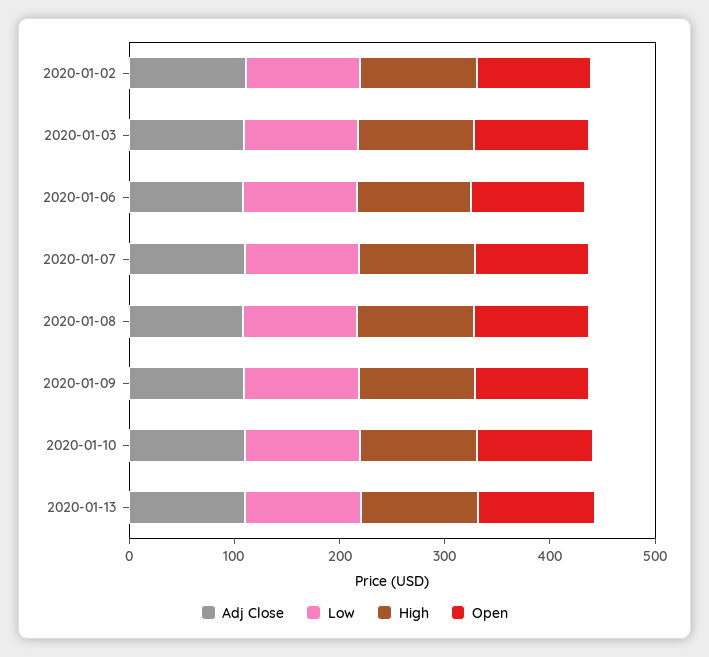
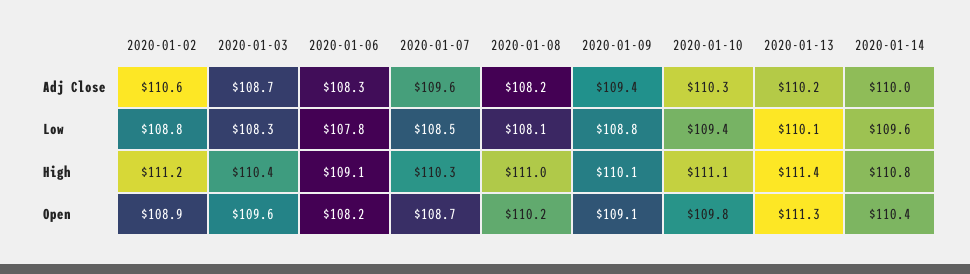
Adj Close, 2020-01-14: none -> 110
Low, 2020-01-14: none -> 109.6
High, 2020-01-14: none -> 110.8
Open, 2020-01-14: none -> 110.4

